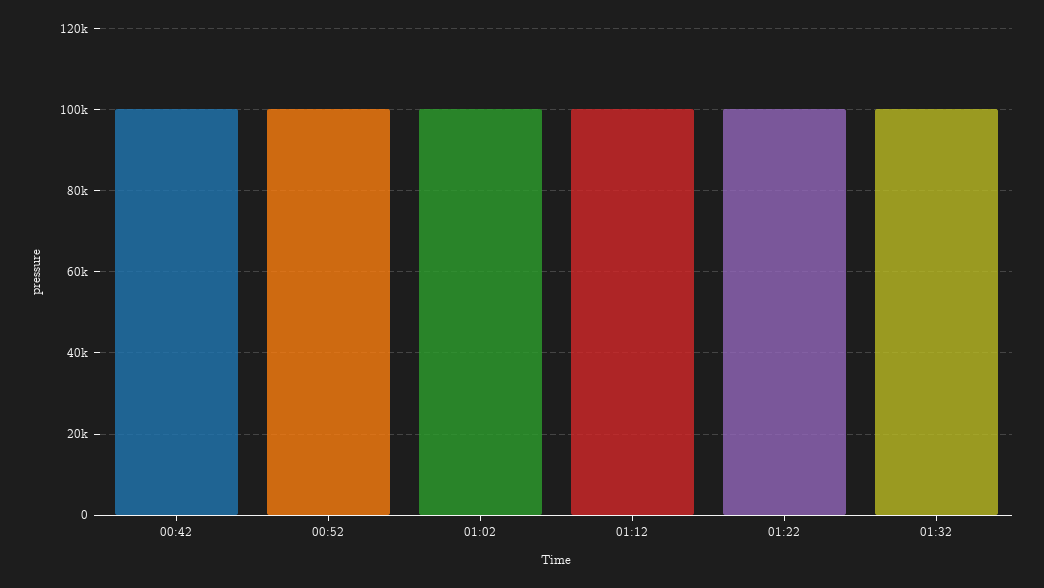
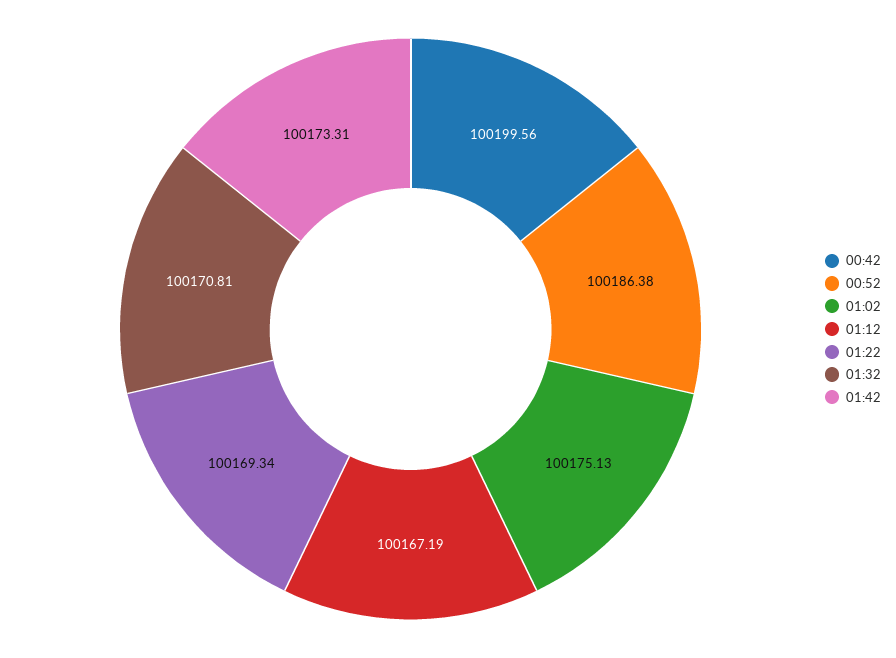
01:42: none -> 100173.31

